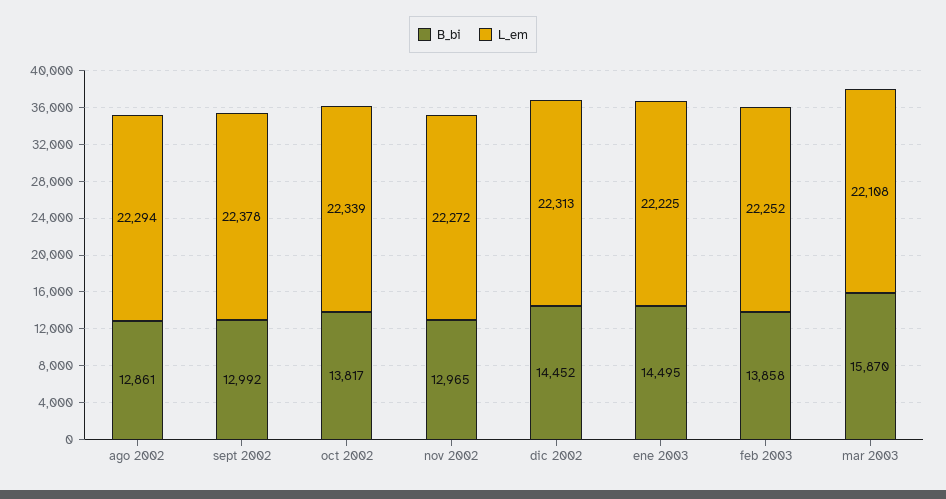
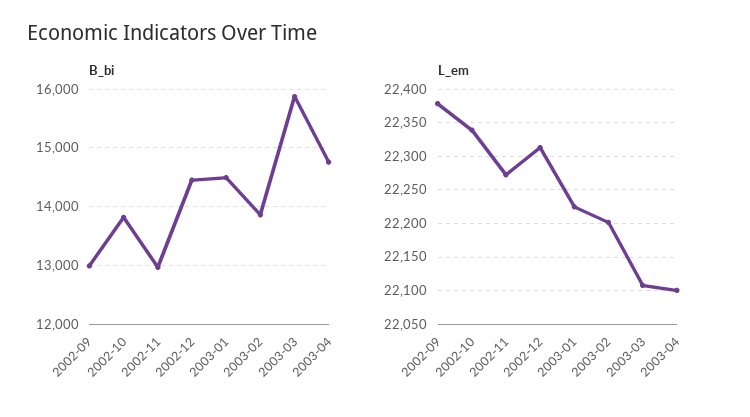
B_bi, ago 2002: 12861 -> none
L_em, ago 2002: 22294 -> none
L_em, feb 2003: 22252 -> 22200
B_bi, 2003-04: none -> 14800
L_em, 2003-04: none -> 22100

